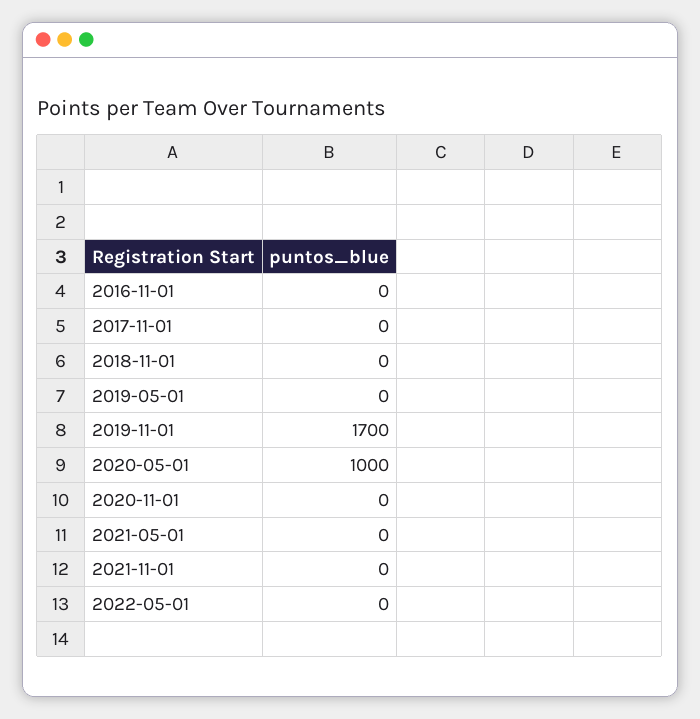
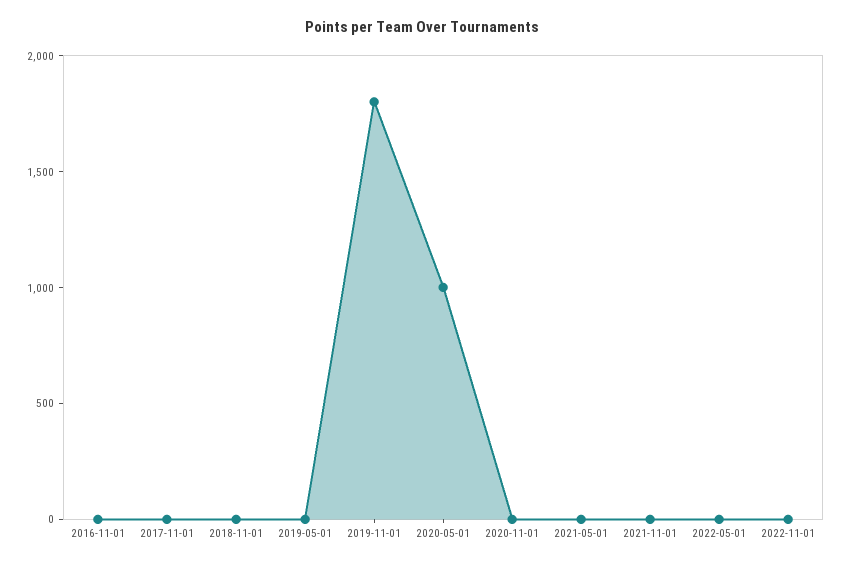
2019-11-01: 1700 -> 1800
2022-11-01: none -> 0

